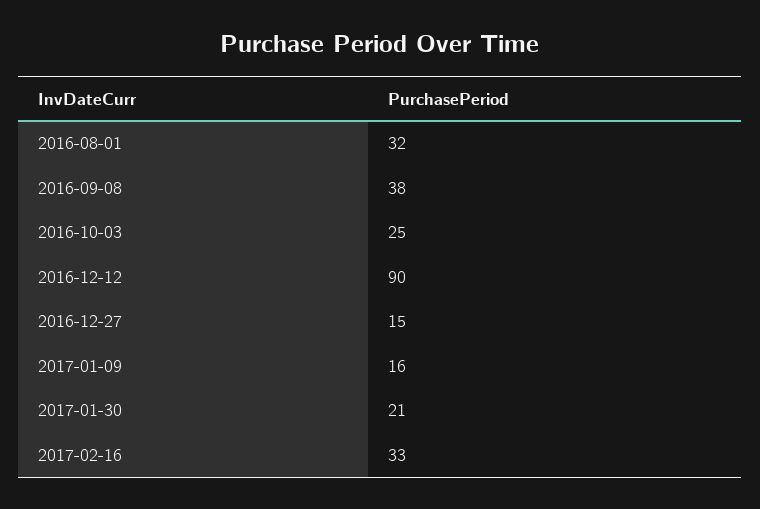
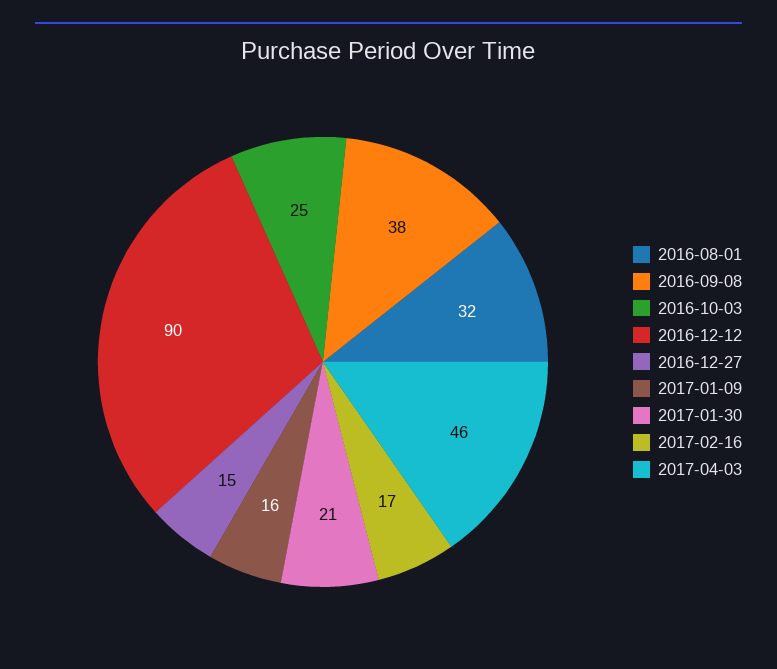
2017-02-16: 33 -> 17
2017-04-03: none -> 46

